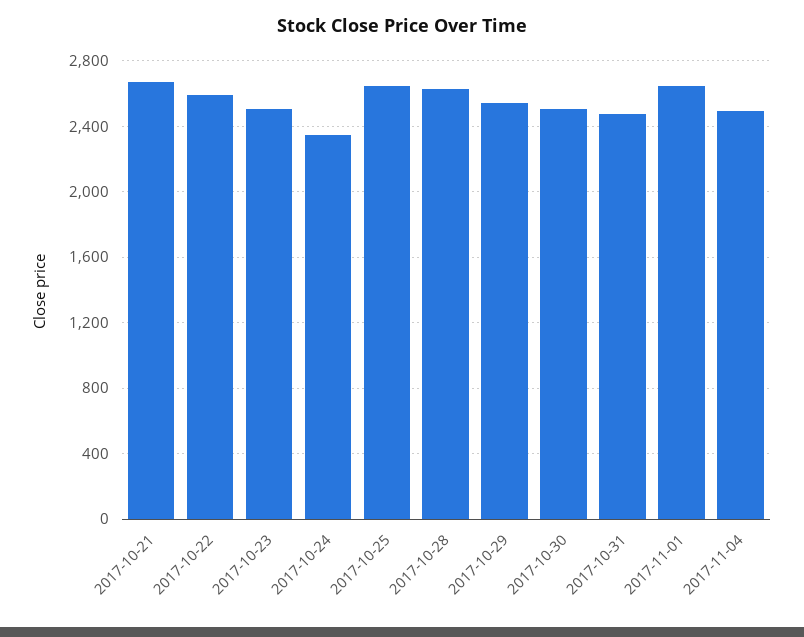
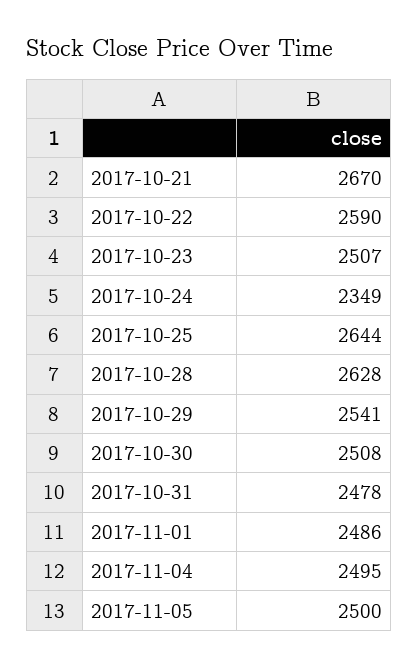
2017-11-01: 2650 -> 2486
2017-11-05: none -> 2500

